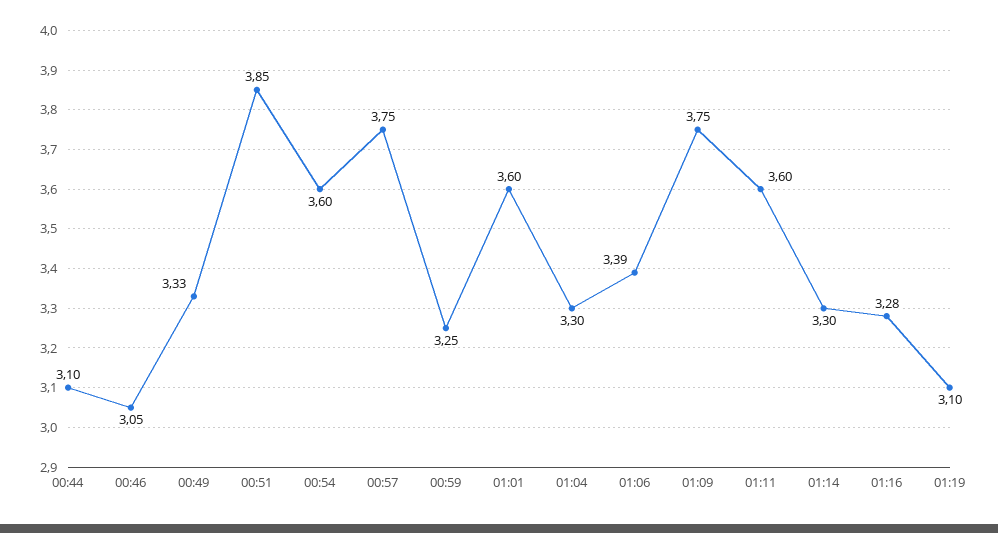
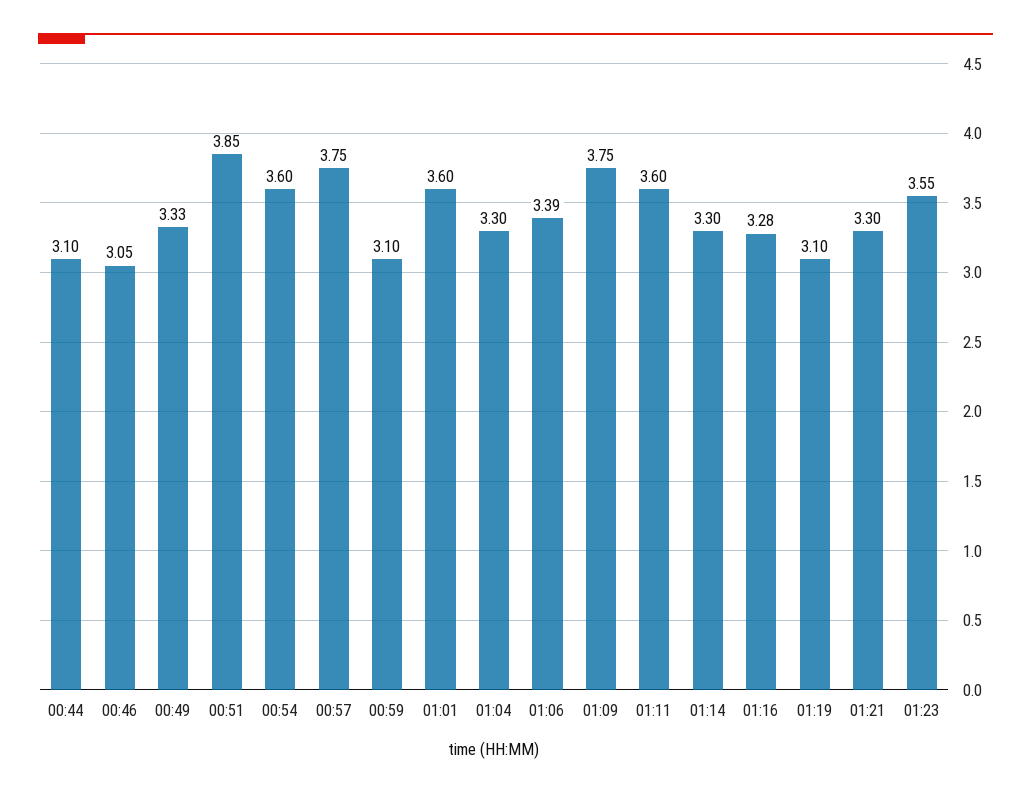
00:59: 3.25 -> 3.1
01:21: none -> 3.3
01:23: none -> 3.55

